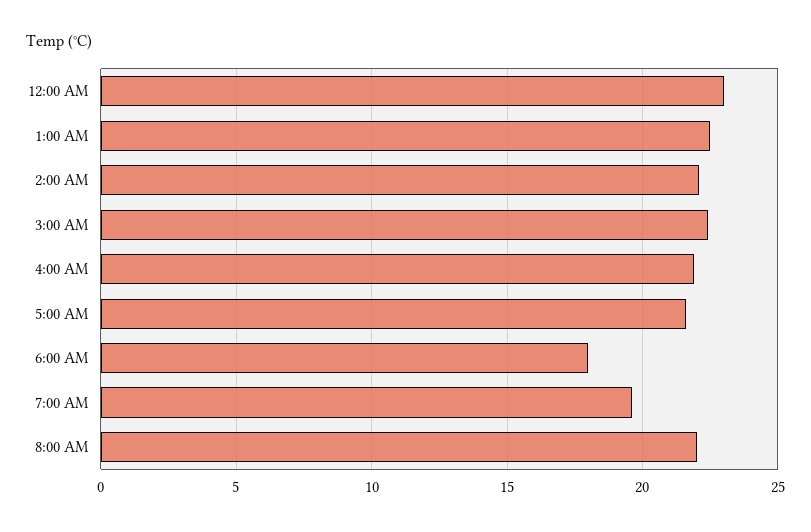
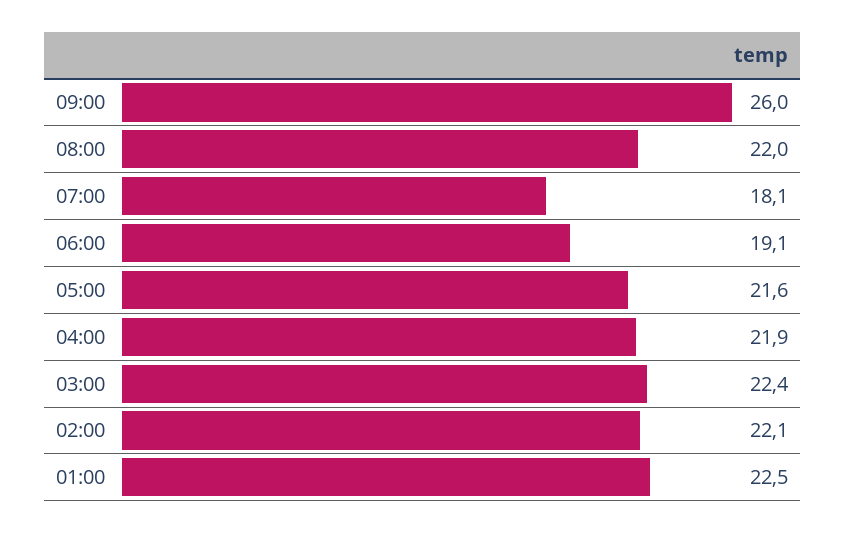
12:00 AM: 23 -> none
6:00 AM: 18 -> 19.1
7:00 AM: 19.5 -> 18.1
09:00: none -> 26

